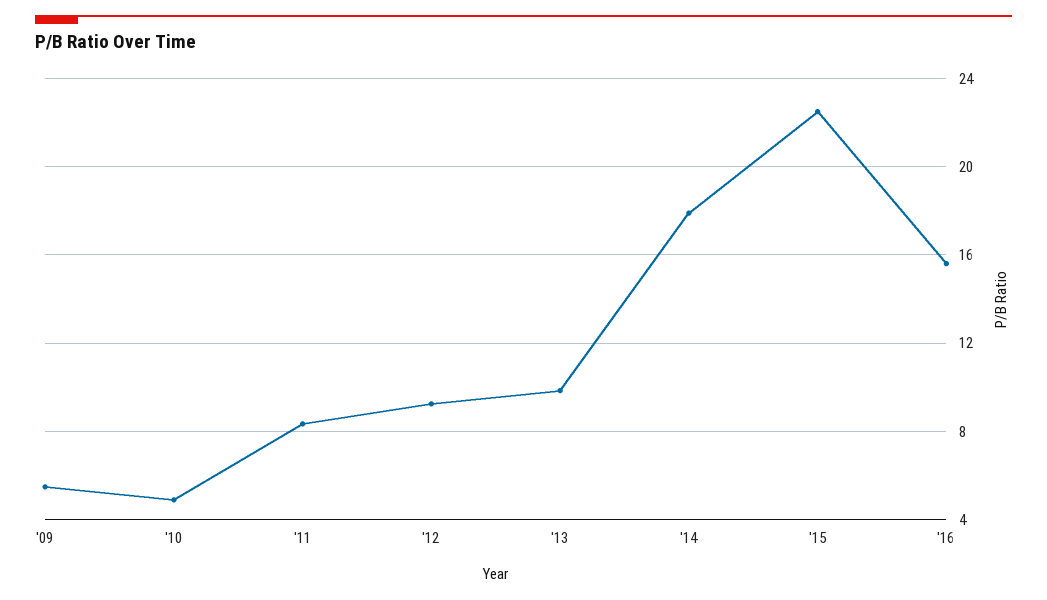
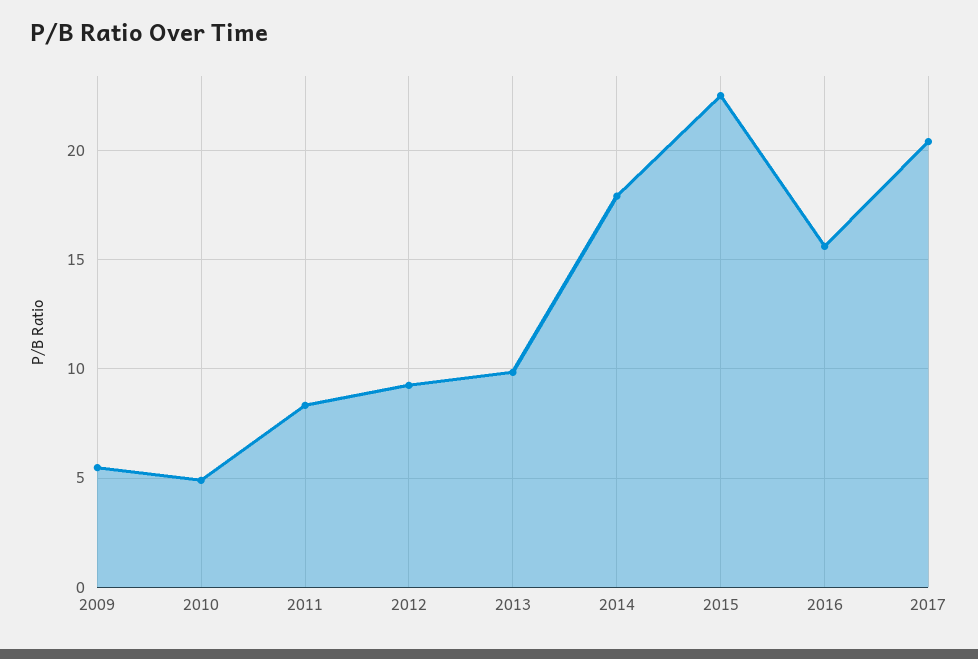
2017: none -> 20.5

